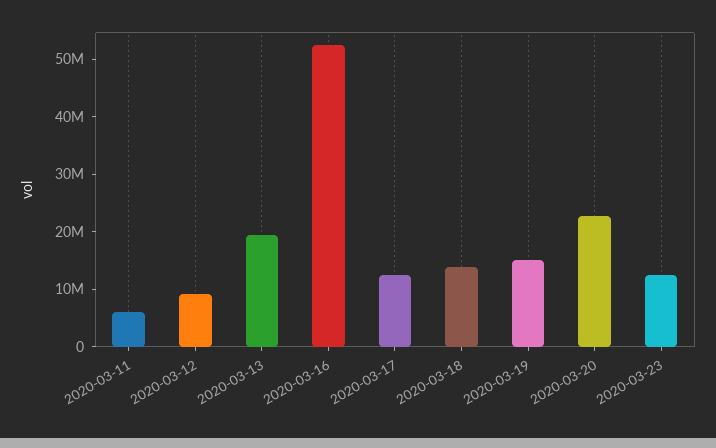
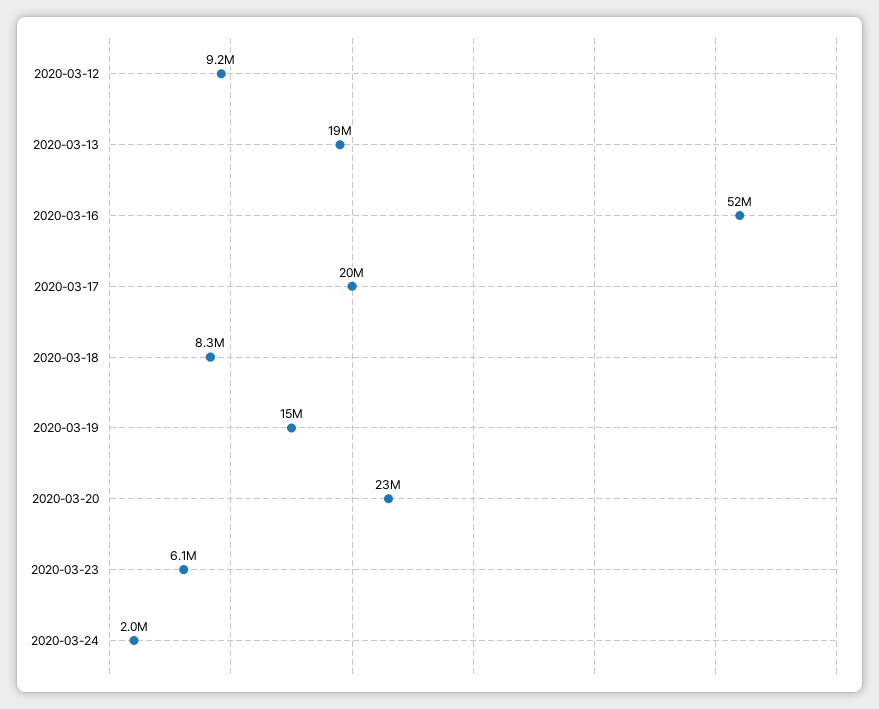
2020-03-11: 6000000 -> none
2020-03-17: 12000000 -> 20000000
2020-03-18: 14000000 -> 8300000
2020-03-23: 12000000 -> 6100000
2020-03-24: none -> 2000000

